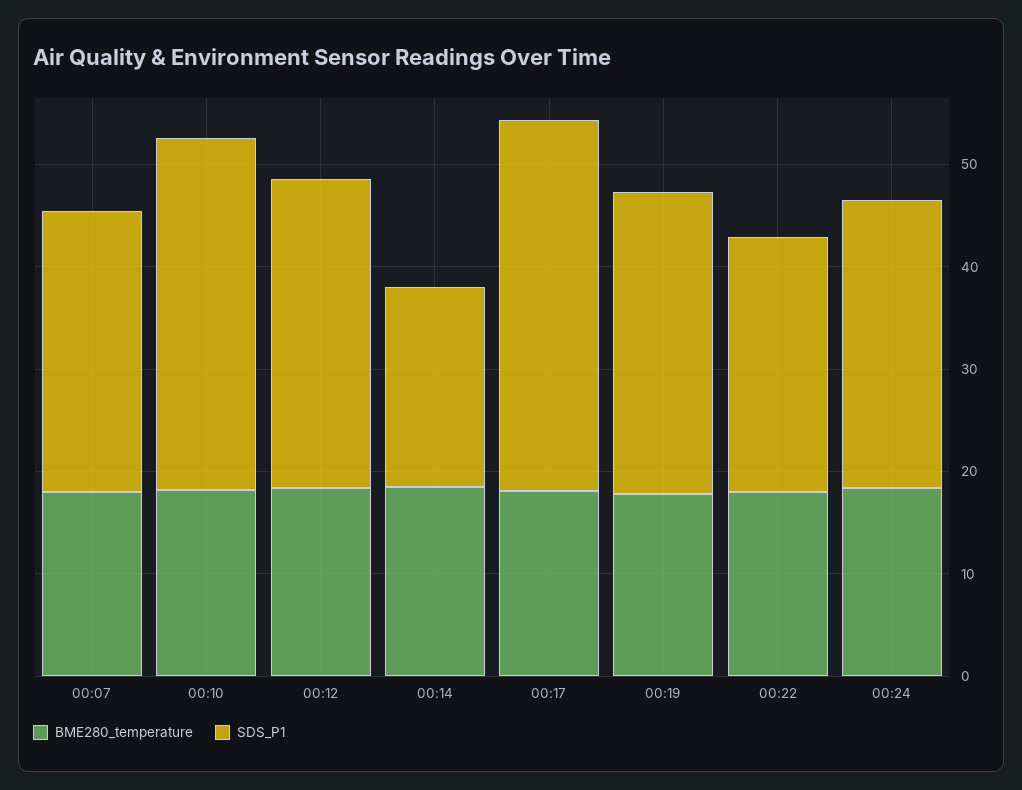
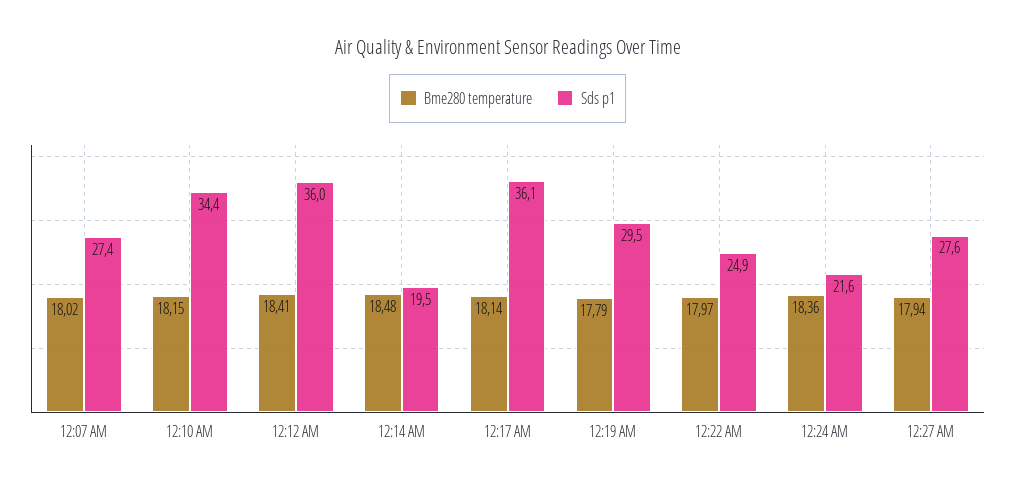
SDS_P1, 00:12: 30 -> 36
SDS_P1, 00:24: 28 -> 21.6
BME280_temperature, 12:27 AM: none -> 17.94
SDS_P1, 12:27 AM: none -> 27.6

